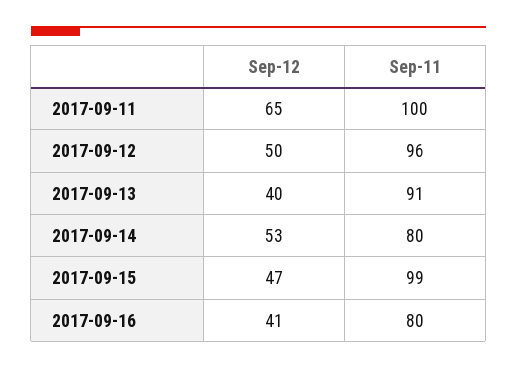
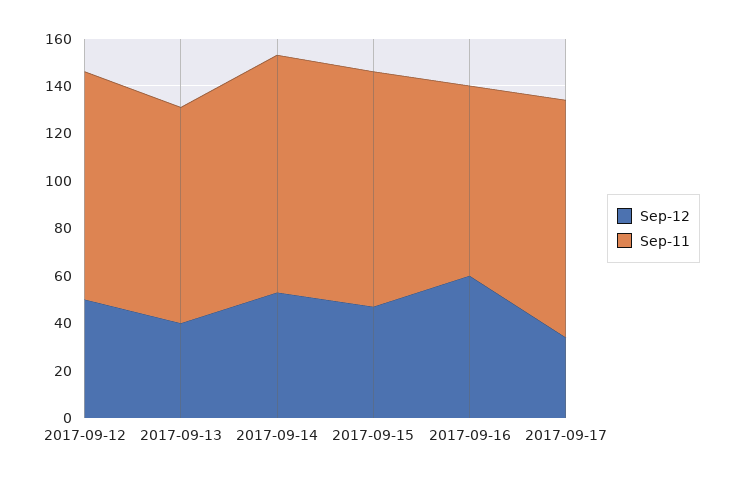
Sep-12, 2017-09-11: 65 -> none
Sep-11, 2017-09-11: 100 -> none
Sep-11, 2017-09-14: 80 -> 100
Sep-12, 2017-09-16: 41 -> 60
Sep-12, 2017-09-17: none -> 35
Sep-11, 2017-09-17: none -> 100

